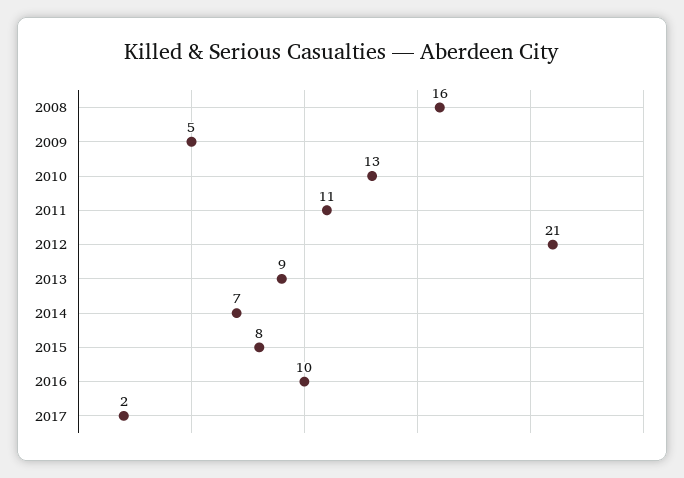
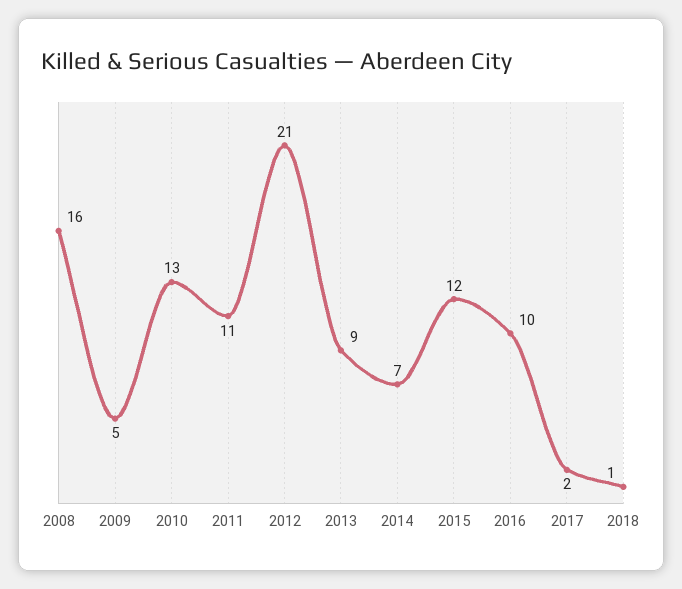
2015: 8 -> 12
2018: none -> 1

